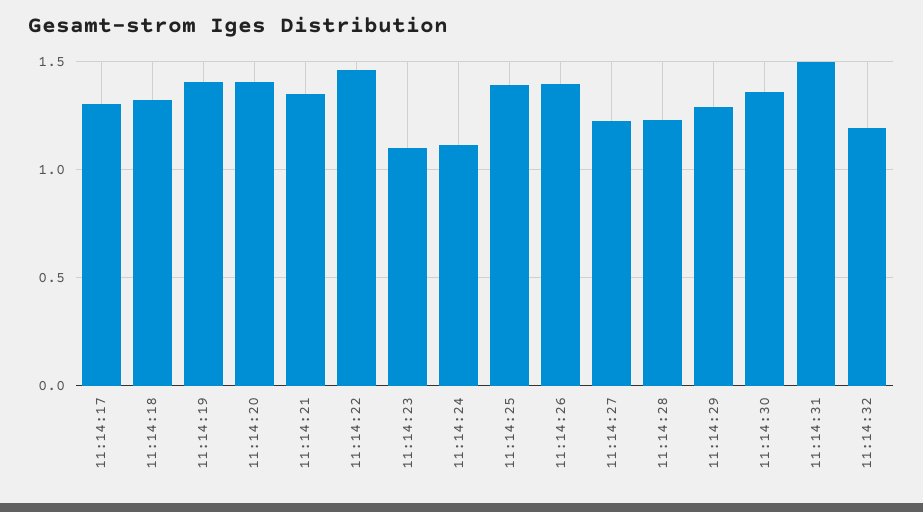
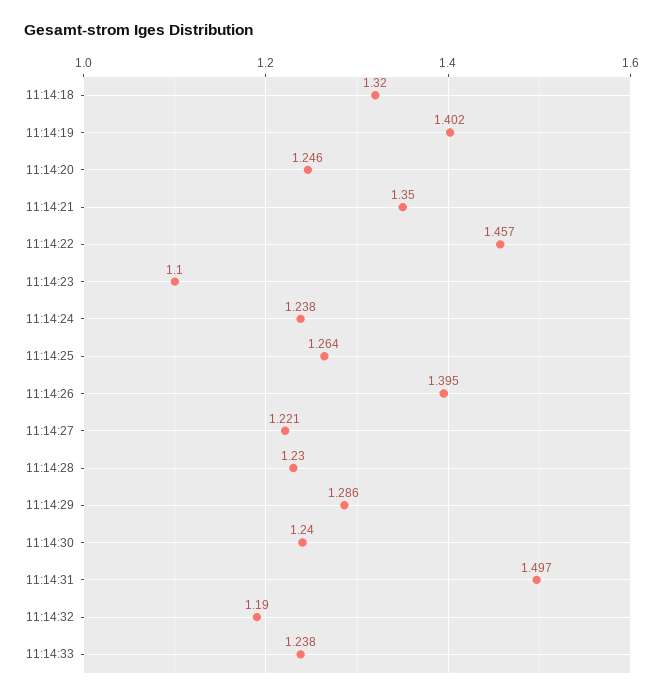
11:14:17: 1.3 -> none
11:14:20: 1.4 -> 1.246
11:14:24: 1.1 -> 1.238
11:14:25: 1.4 -> 1.264
11:14:30: 1.35 -> 1.24
11:14:33: none -> 1.238

